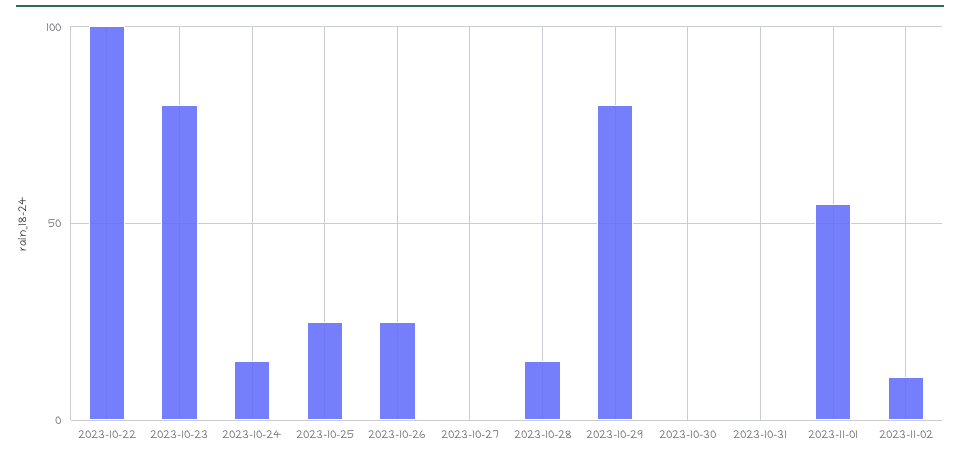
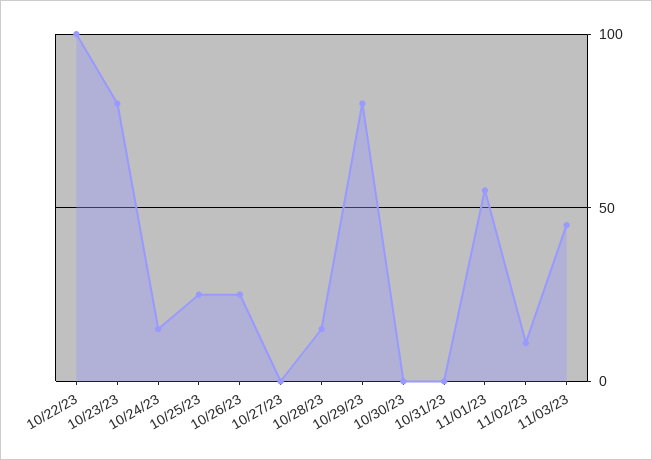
11/03/23: none -> 45

